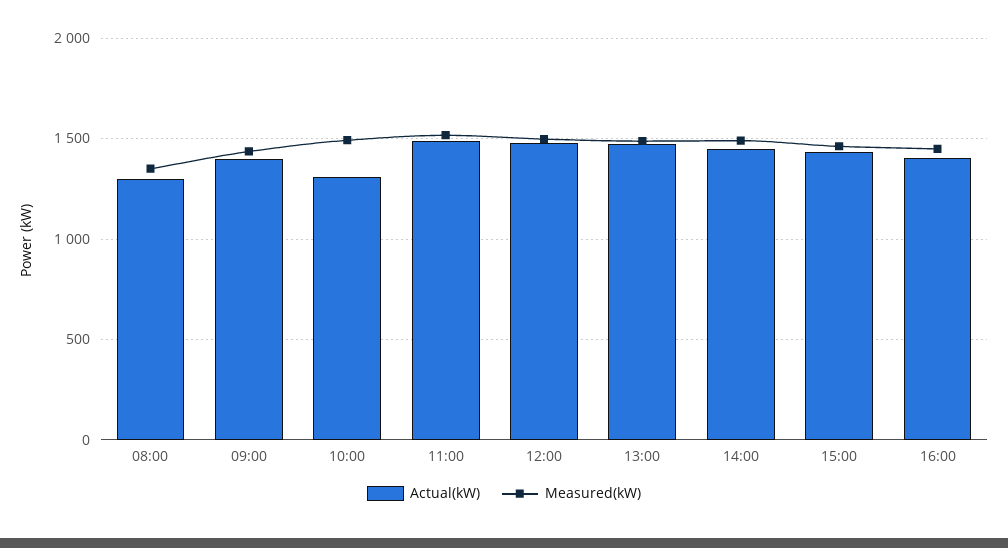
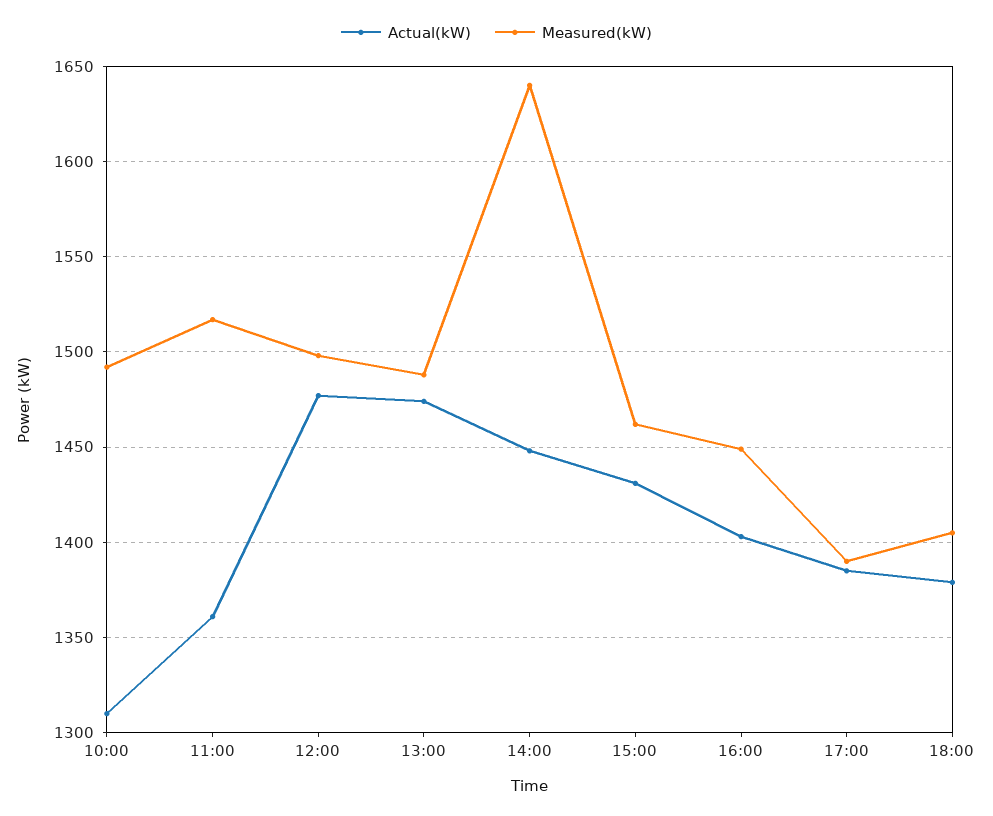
Actual(kW), 08:00: 1300 -> none
Measured(kW), 08:00: 1350 -> none
Actual(kW), 09:00: 1400 -> none
Measured(kW), 09:00: 1450 -> none
Actual(kW), 11:00: 1500 -> 1360
Measured(kW), 14:00: 1500 -> 1640
Actual(kW), 17:00: none -> 1385
Measured(kW), 17:00: none -> 1390
Actual(kW), 18:00: none -> 1380
Measured(kW), 18:00: none -> 1405

